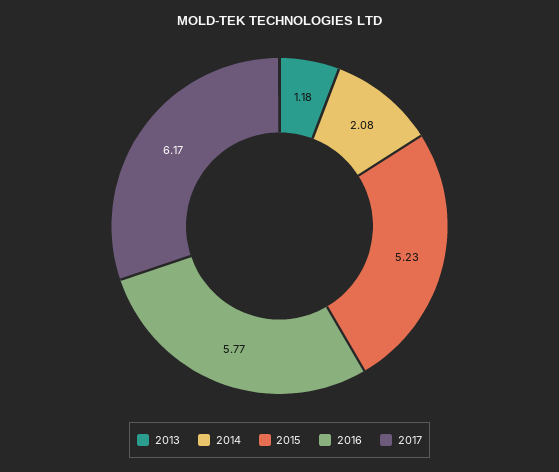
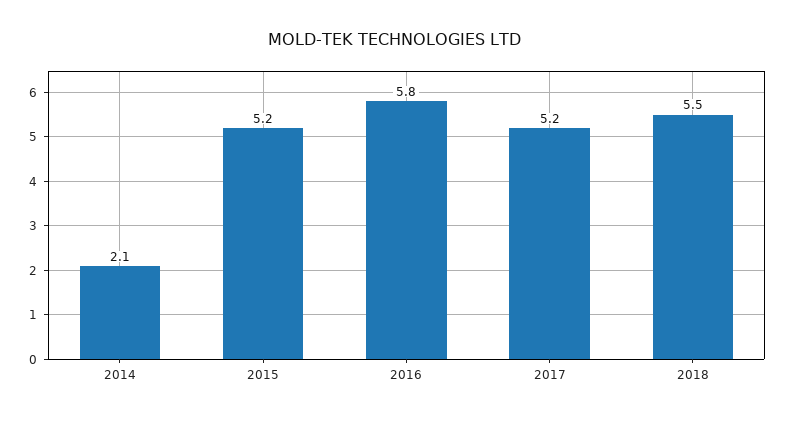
2013: 1.18 -> none
2017: 6.17 -> 5.2
2018: none -> 5.5

